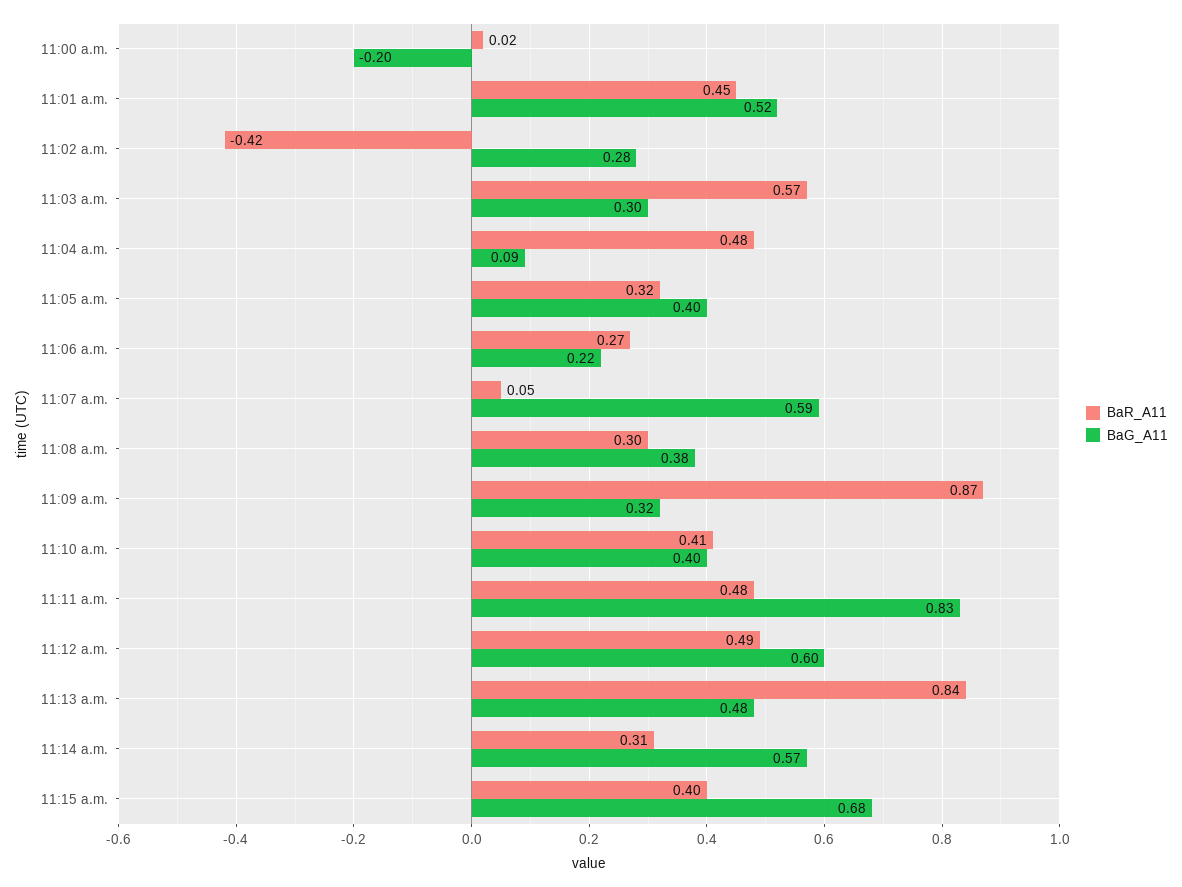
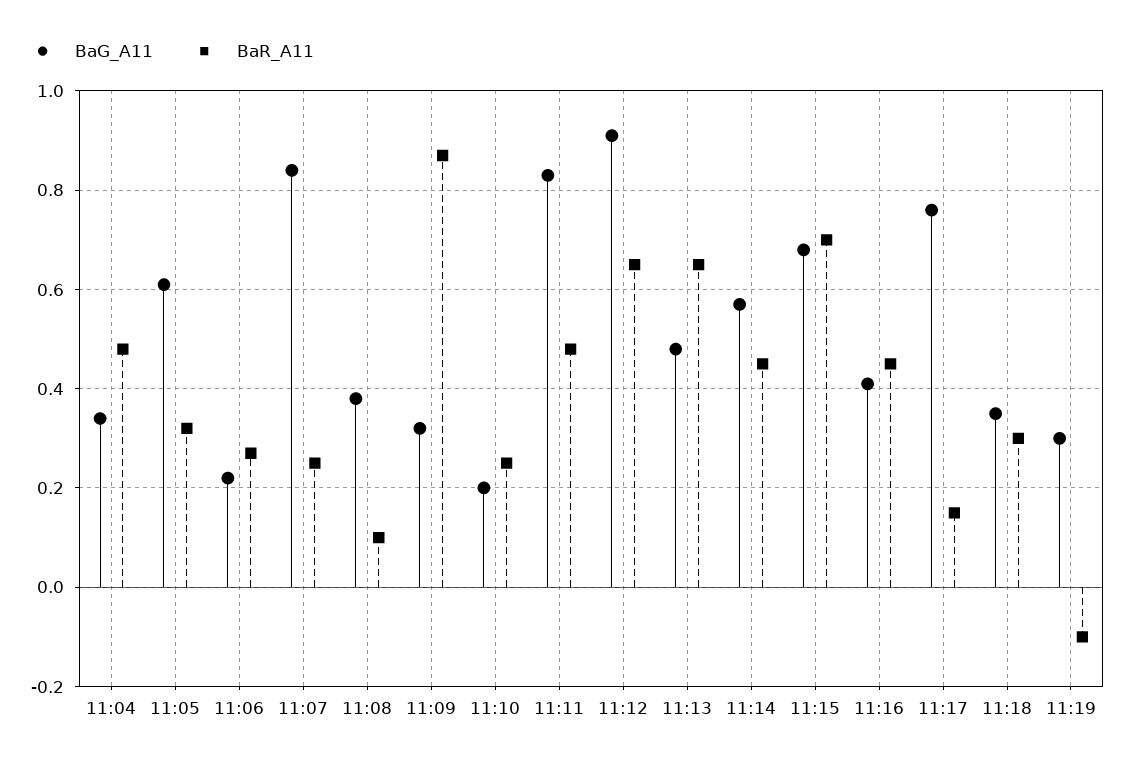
BaR_A11, 11:00 a.m.: 0.02 -> none
BaG_A11, 11:00 a.m.: -0.2 -> none
BaR_A11, 11:01 a.m.: 0.45 -> none
BaG_A11, 11:01 a.m.: 0.52 -> none
BaR_A11, 11:02 a.m.: -0.42 -> none
BaG_A11, 11:02 a.m.: 0.28 -> none
BaR_A11, 11:03 a.m.: 0.57 -> none
BaG_A11, 11:03 a.m.: 0.3 -> none
BaG_A11, 11:04 a.m.: 0.09 -> 0.35
BaG_A11, 11:05 a.m.: 0.4 -> 0.6
BaR_A11, 11:07 a.m.: 0.05 -> 0.25
BaG_A11, 11:07 a.m.: 0.59 -> 0.85
BaR_A11, 11:08 a.m.: 0.3 -> 0.1
BaR_A11, 11:10 a.m.: 0.41 -> 0.25
BaG_A11, 11:10 a.m.: 0.4 -> 0.2
BaR_A11, 11:12 a.m.: 0.49 -> 0.65
BaG_A11, 11:12 a.m.: 0.6 -> 0.9
BaR_A11, 11:13 a.m.: 0.84 -> 0.65
BaR_A11, 11:14 a.m.: 0.31 -> 0.45
BaR_A11, 11:15 a.m.: 0.4 -> 0.7
BaG_A11, 11:16: none -> 0.4
BaR_A11, 11:16: none -> 0.45
BaG_A11, 11:17: none -> 0.75
BaR_A11, 11:17: none -> 0.15
BaG_A11, 11:18: none -> 0.35
BaR_A11, 11:18: none -> 0.3
BaG_A11, 11:19: none -> 0.3
BaR_A11, 11:19: none -> -0.1

